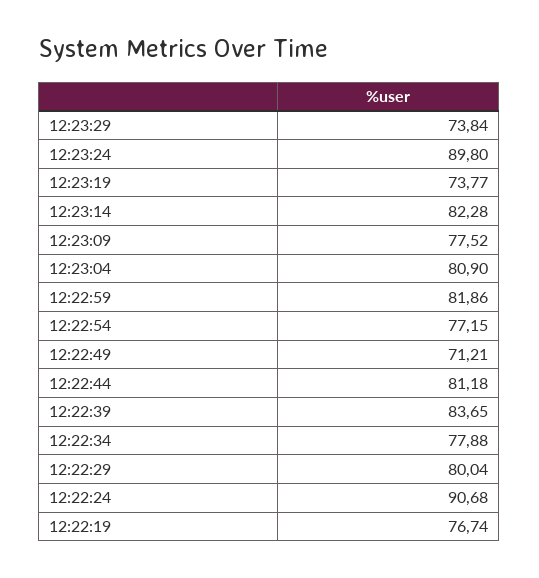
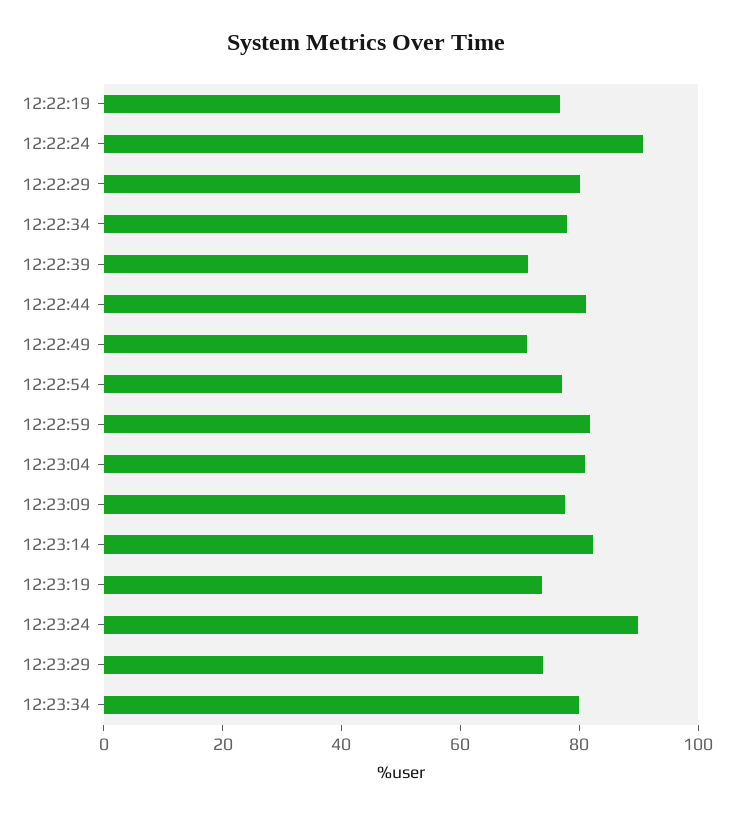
12:22:39: 83.65 -> 70
12:23:34: none -> 80

